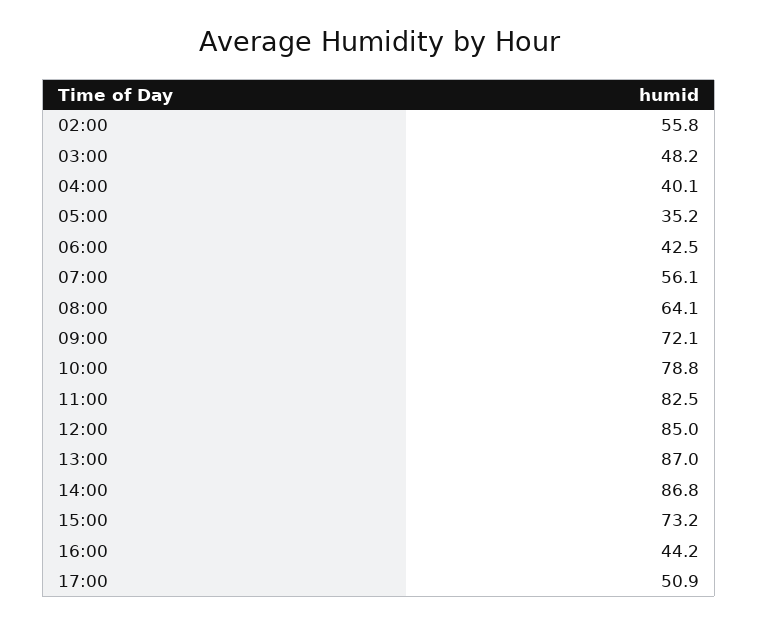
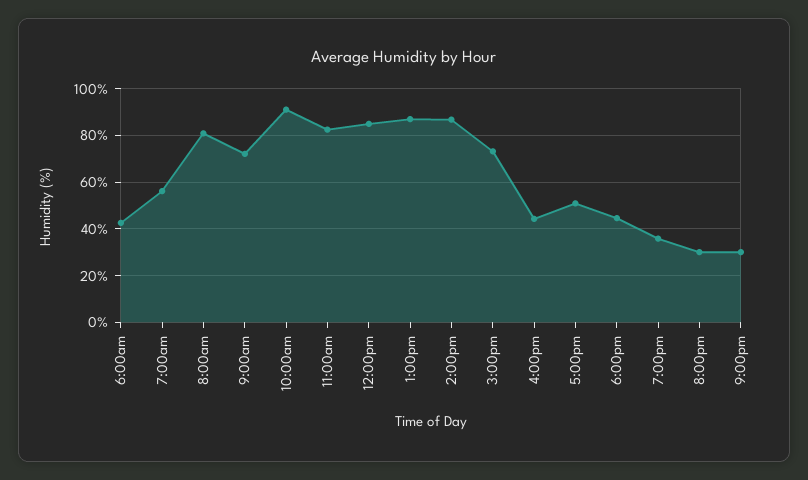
02:00: 55.8 -> none
03:00: 48.2 -> none
04:00: 40.1 -> none
05:00: 35.2 -> none
08:00: 64.1 -> 80
10:00: 78.8 -> 90
6:00pm: none -> 45
7:00pm: none -> 35
8:00pm: none -> 30
9:00pm: none -> 30

